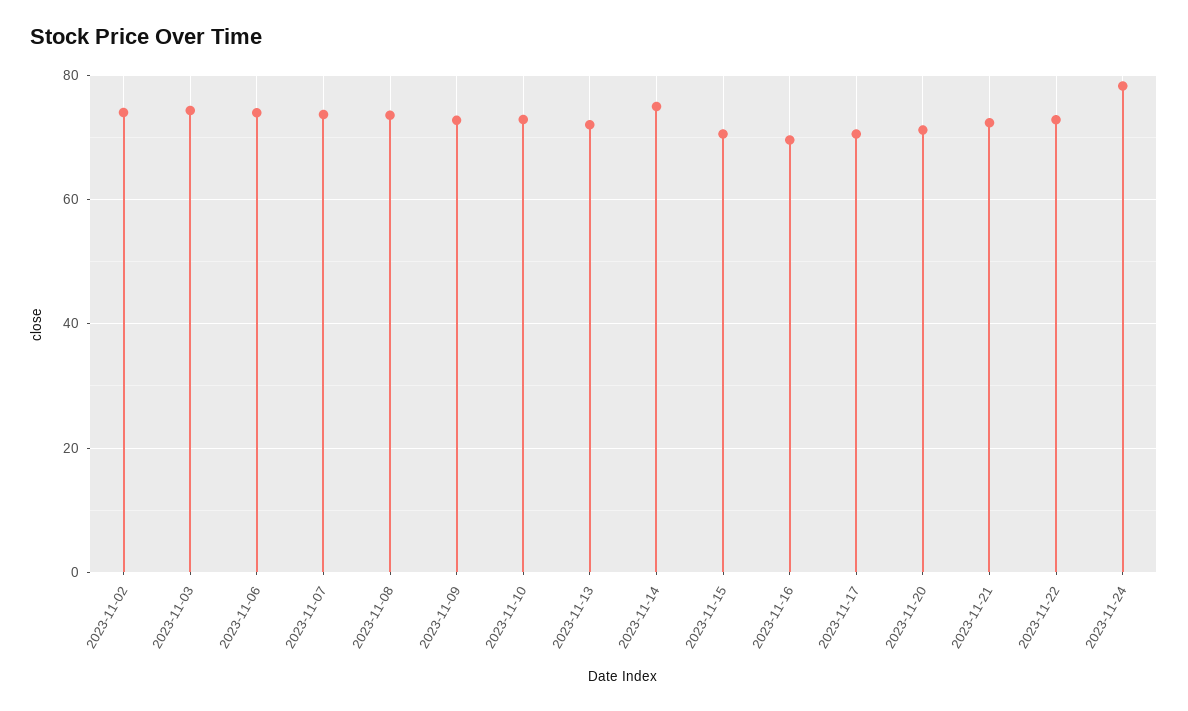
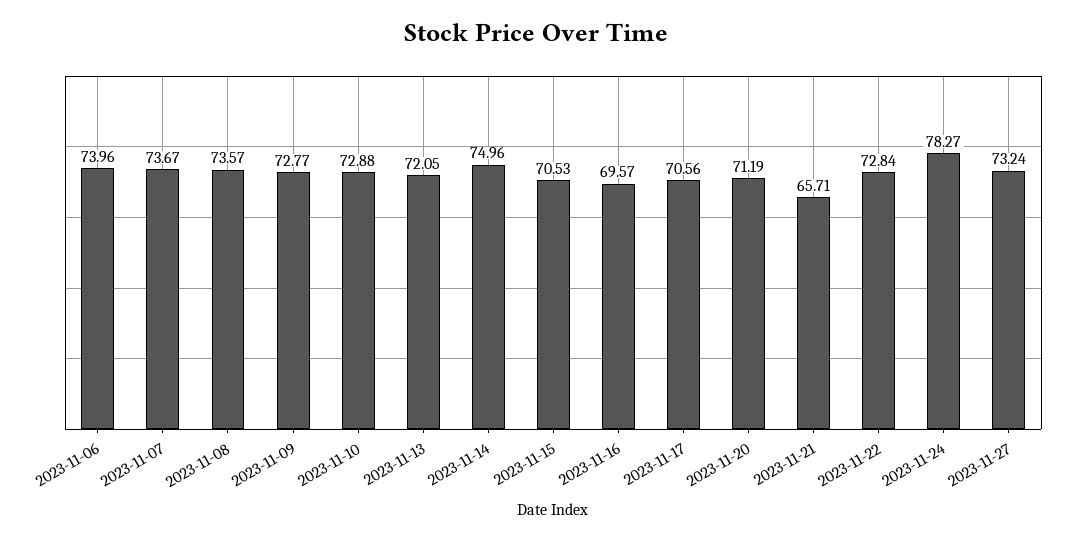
2023-11-02: 74 -> none
2023-11-03: 74 -> none
2023-11-21: 72 -> 65.71
2023-11-27: none -> 73.24

